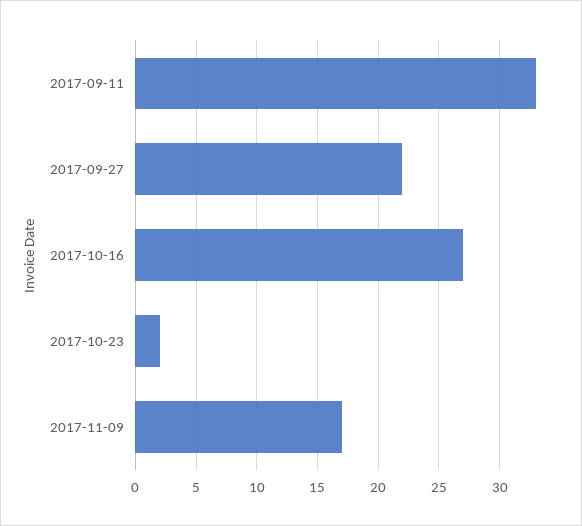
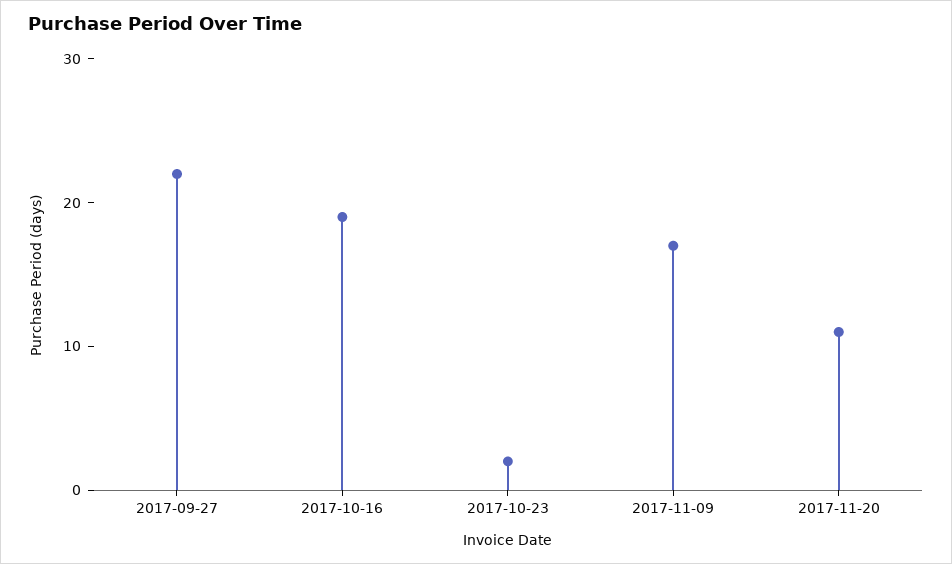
2017-09-11: 33 -> none
2017-10-16: 27 -> 19
2017-11-20: none -> 11

